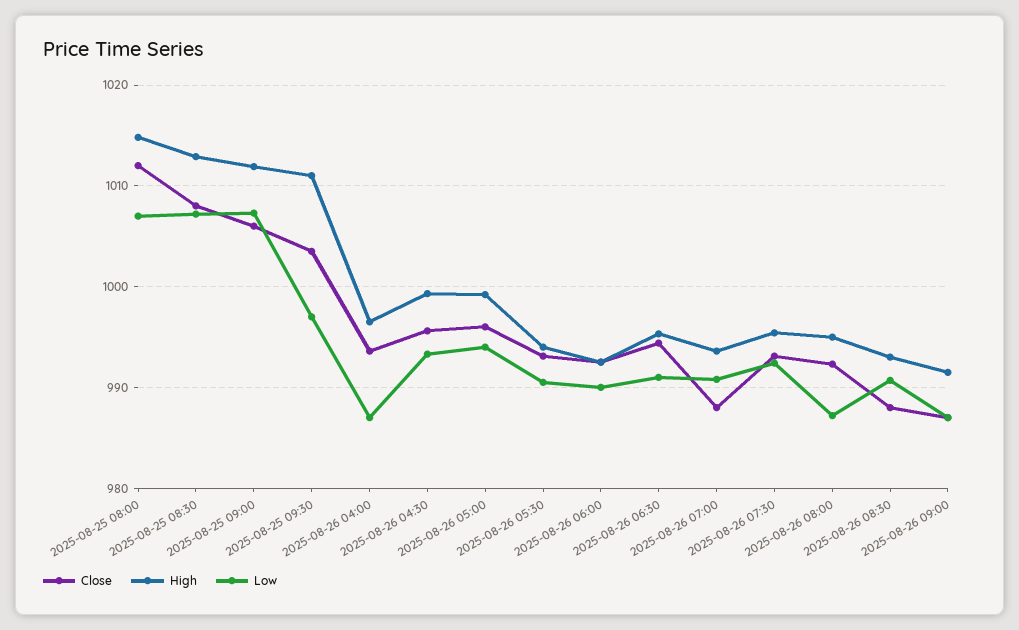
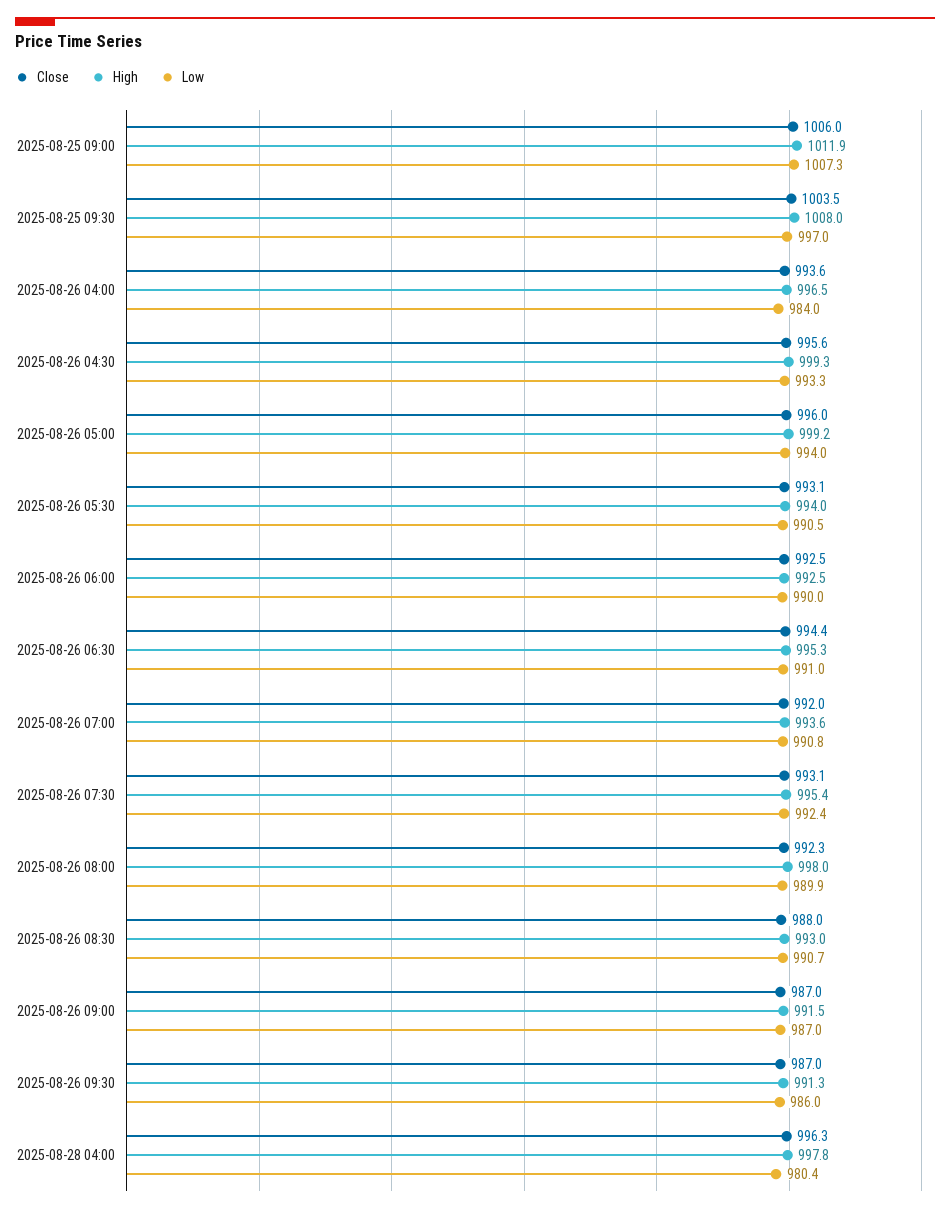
Close, 2025-08-25 08:00: 1012 -> none
High, 2025-08-25 08:00: 1015 -> none
Low, 2025-08-25 08:00: 1007 -> none
Close, 2025-08-25 08:30: 1008 -> none
High, 2025-08-25 08:30: 1013 -> none
Low, 2025-08-25 08:30: 1007 -> none
High, 2025-08-25 09:30: 1011 -> 1008
Low, 2025-08-26 04:00: 987 -> 984
Close, 2025-08-26 07:00: 988 -> 992
High, 2025-08-26 08:00: 995 -> 998
Low, 2025-08-26 08:00: 987 -> 989.9
Close, 2025-08-26 09:30: none -> 987
High, 2025-08-26 09:30: none -> 991.3
Low, 2025-08-26 09:30: none -> 986
Close, 2025-08-28 04:00: none -> 996.3
High, 2025-08-28 04:00: none -> 997.8
Low, 2025-08-28 04:00: none -> 980.4

